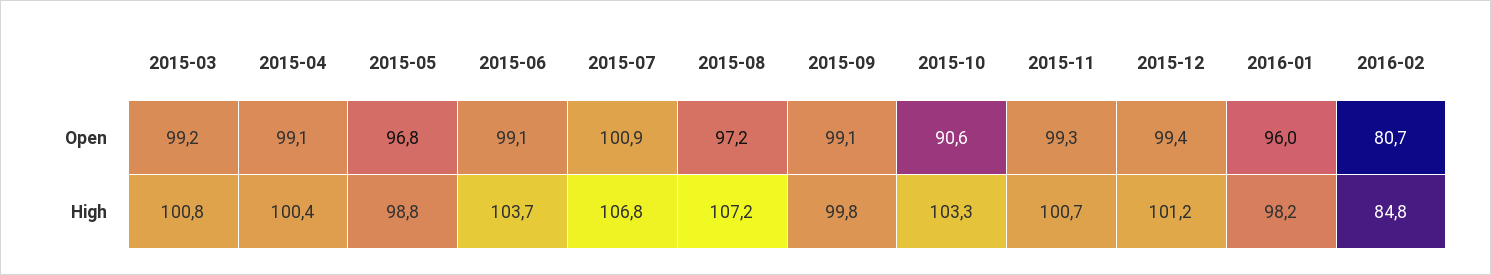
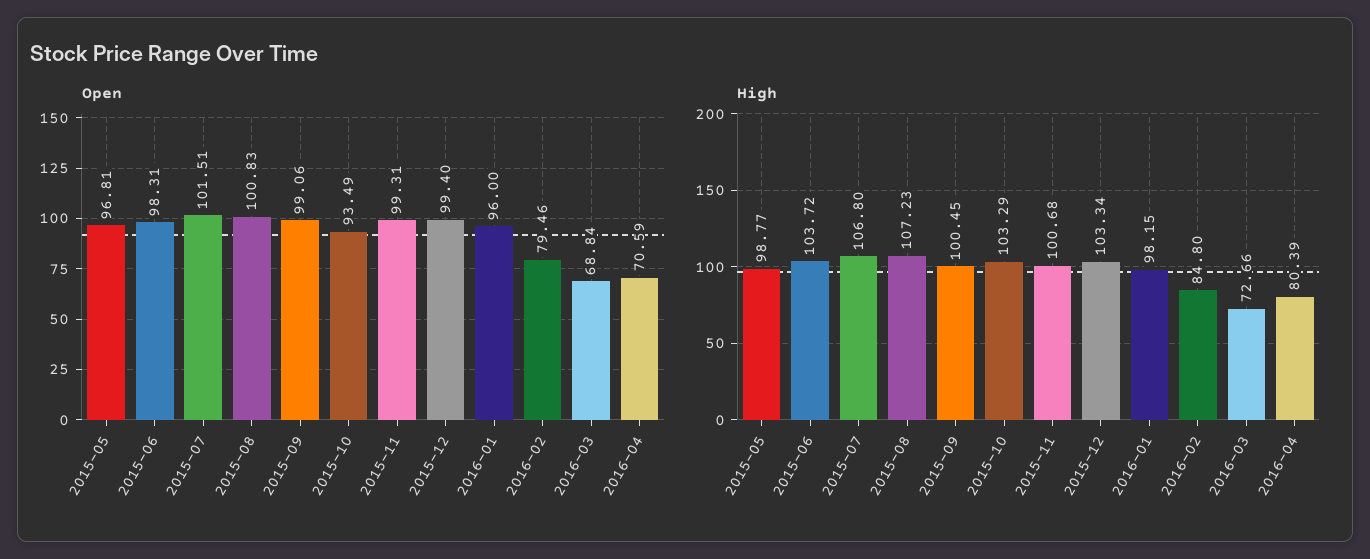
Open, 2015-03: 99.2 -> none
Open, 2015-04: 99.1 -> none
Open, 2015-06: 99.1 -> 98.31
Open, 2015-07: 100.9 -> 101.51
Open, 2015-08: 97.2 -> 100.83
Open, 2015-10: 90.6 -> 93.49
Open, 2016-02: 80.7 -> 79.46
High, 2015-03: 100.8 -> none
High, 2015-04: 100.4 -> none
High, 2015-09: 99.8 -> 100.45
High, 2015-12: 101.2 -> 103.34
Open, 2016-03: none -> 68.84
Open, 2016-04: none -> 70.59
High, 2016-03: none -> 72.66
High, 2016-04: none -> 80.39

